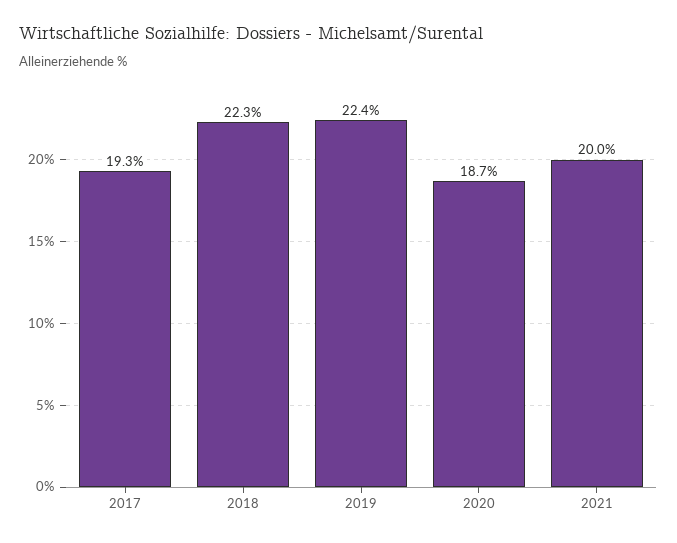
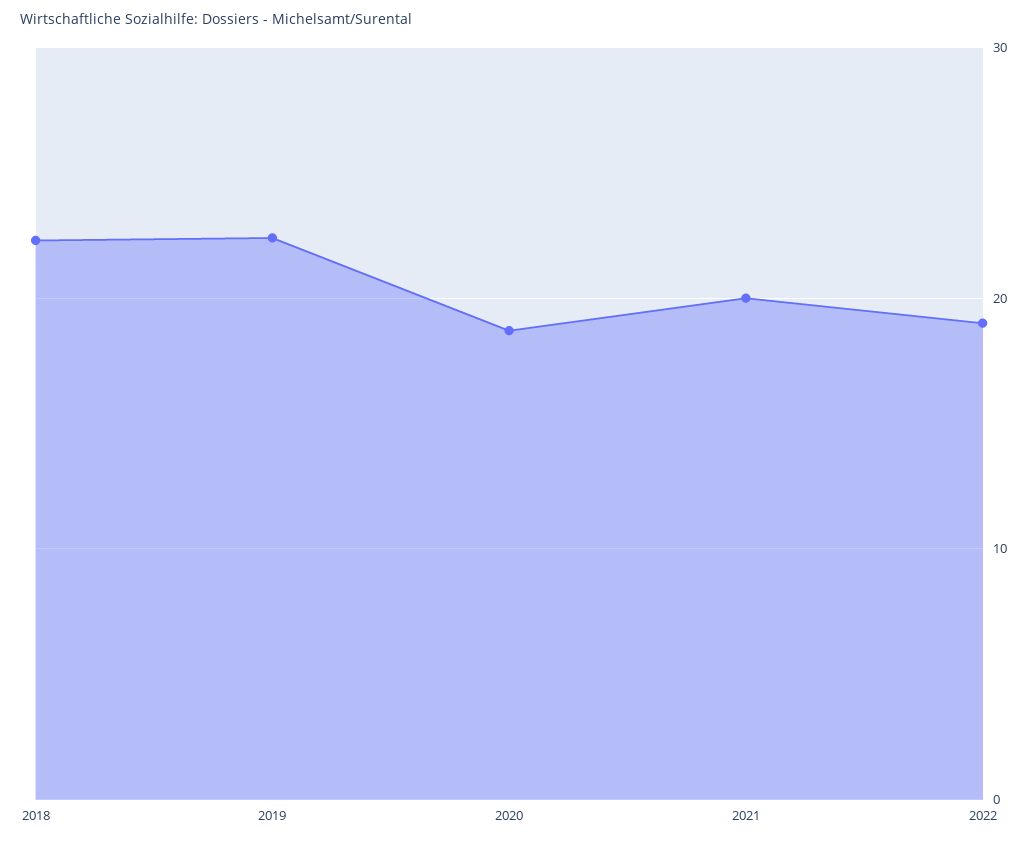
2017: 19.3 -> none
2022: none -> 19

